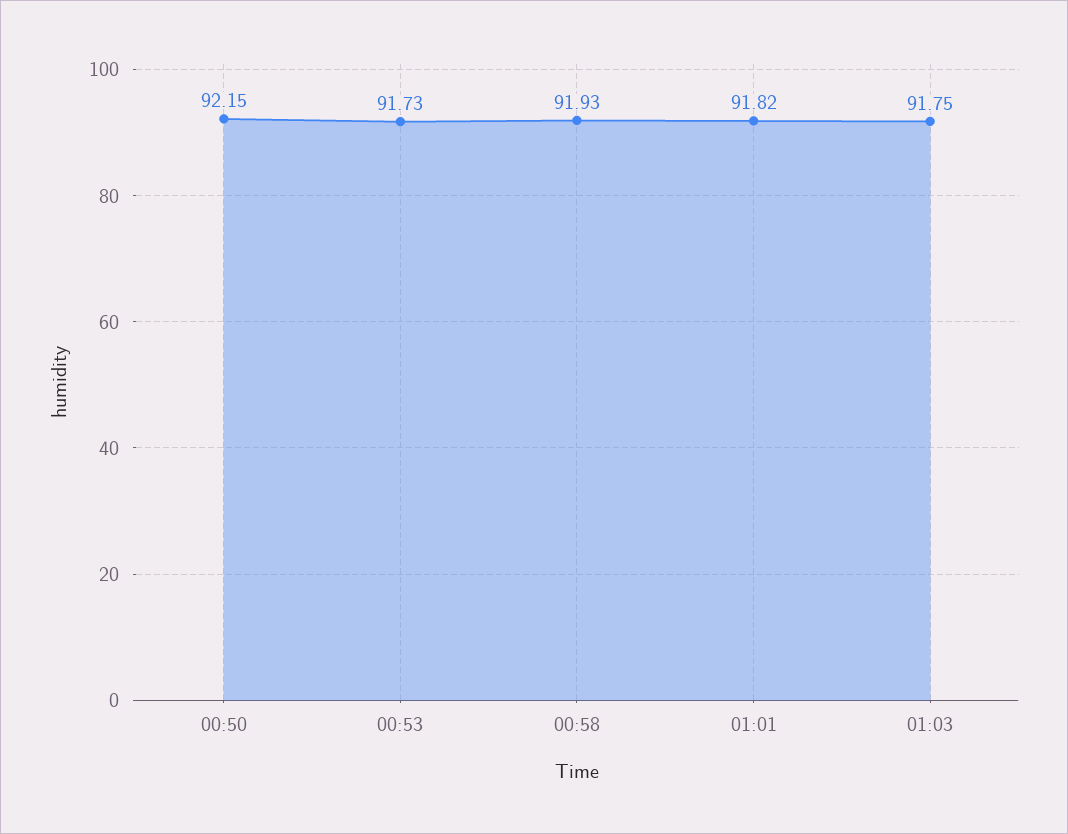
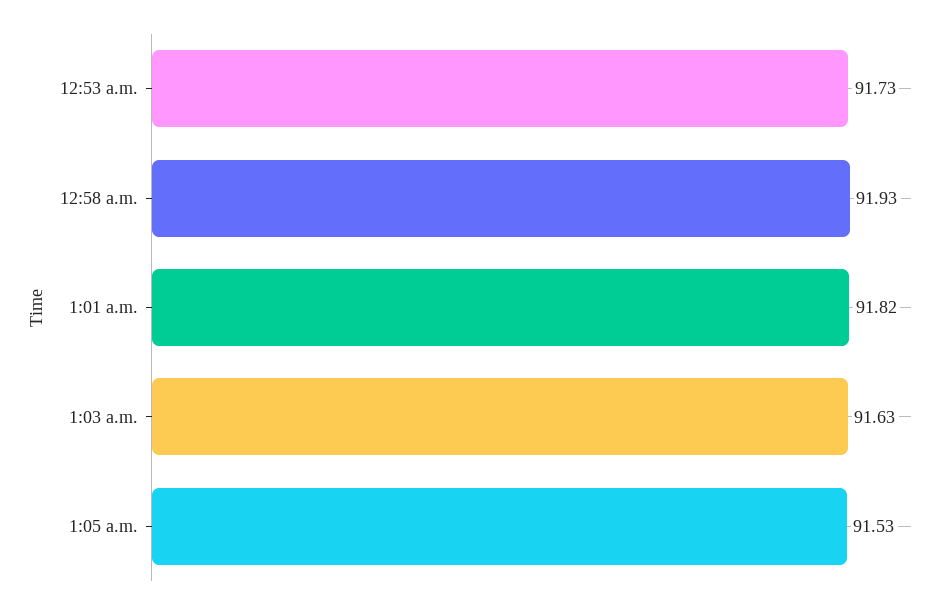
00:50: 92.15 -> none
01:03: 91.75 -> 91.63
1:05 a.m.: none -> 91.53

